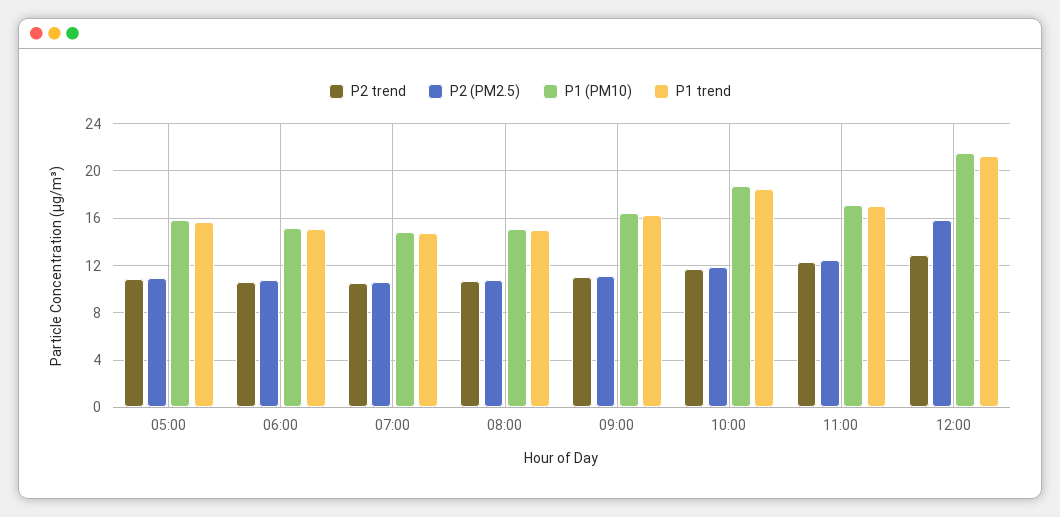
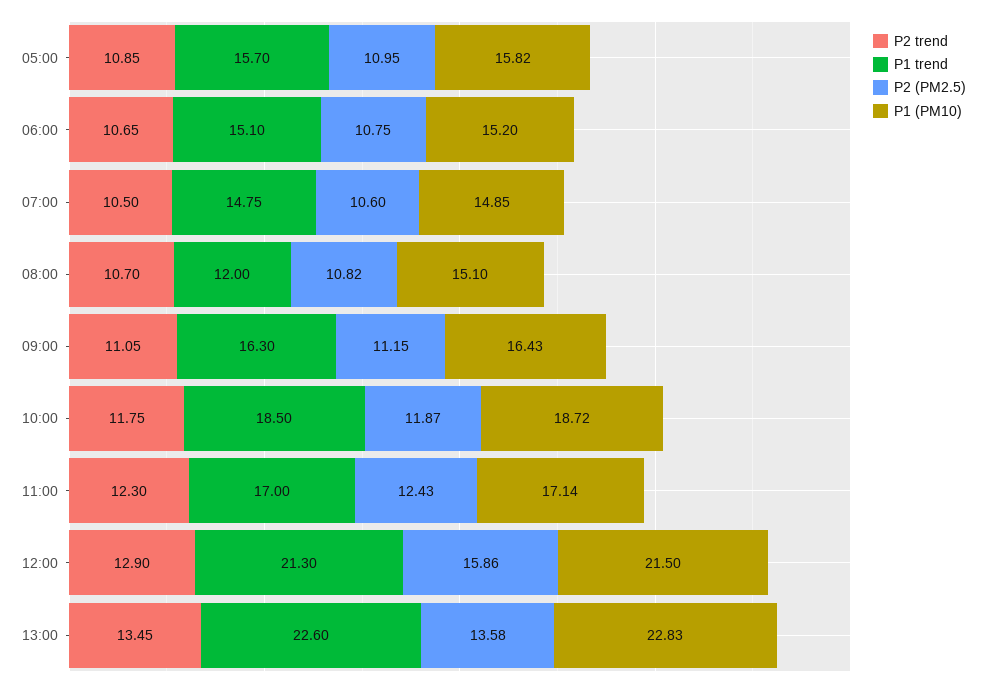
P1 trend, 08:00: 15 -> 12
P2 trend, 13:00: none -> 13.45
P1 trend, 13:00: none -> 22.6
P2 (PM2.5), 13:00: none -> 13.58
P1 (PM10), 13:00: none -> 22.83

